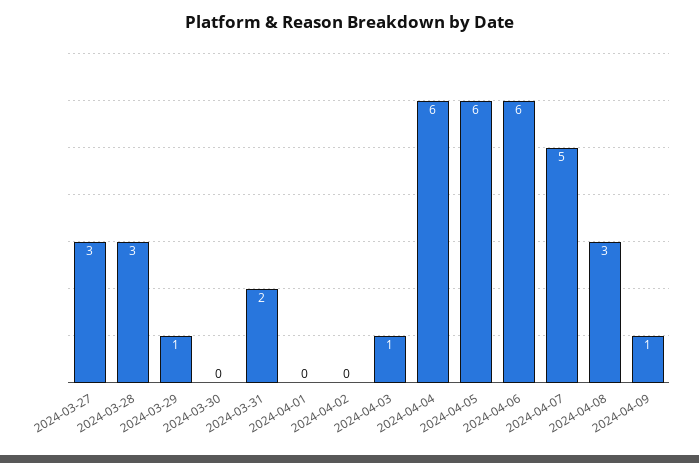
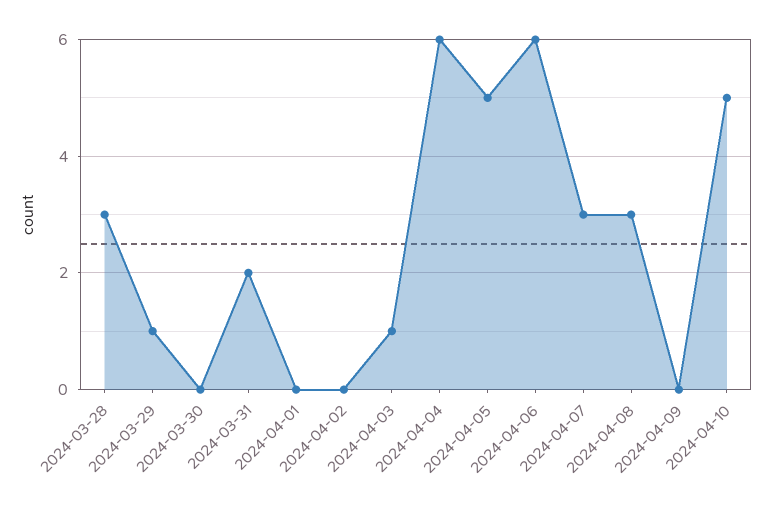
2024-03-27: 3 -> none
2024-04-05: 6 -> 5
2024-04-07: 5 -> 3
2024-04-09: 1 -> 0
2024-04-10: none -> 5

